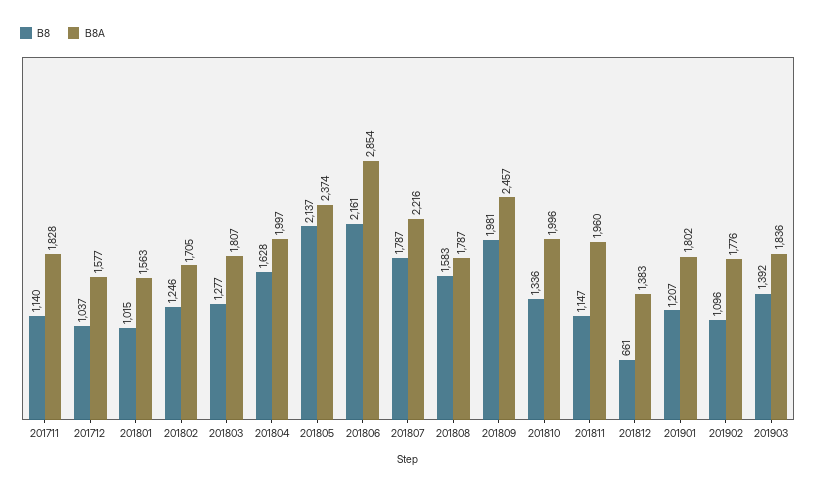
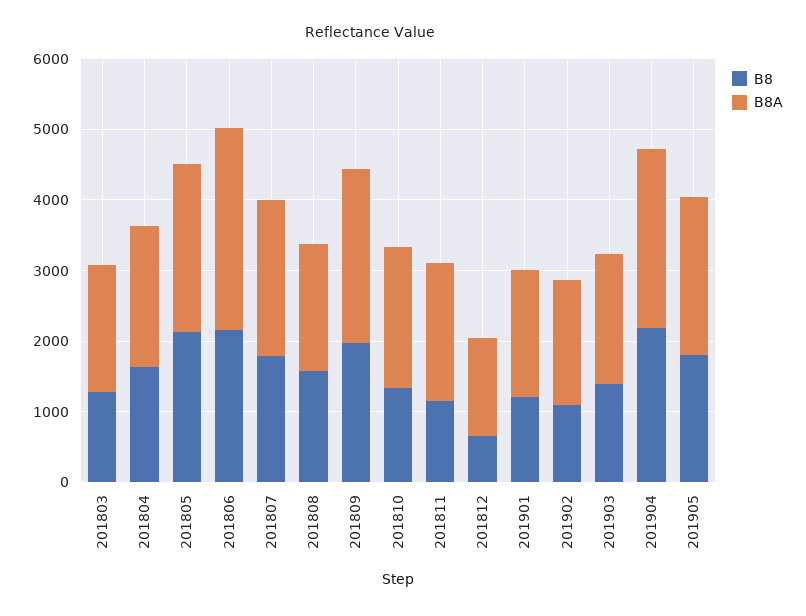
B8, 201711: 1140 -> none
B8A, 201711: 1828 -> none
B8, 201712: 1037 -> none
B8A, 201712: 1577 -> none
B8, 201801: 1015 -> none
B8A, 201801: 1563 -> none
B8, 201802: 1246 -> none
B8A, 201802: 1705 -> none
B8, 201904: none -> 2200
B8A, 201904: none -> 2600
B8, 201905: none -> 1800
B8A, 201905: none -> 2200

